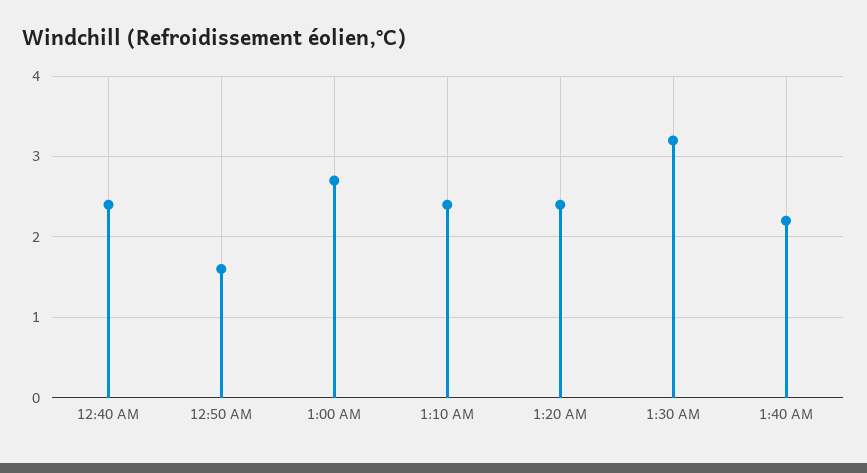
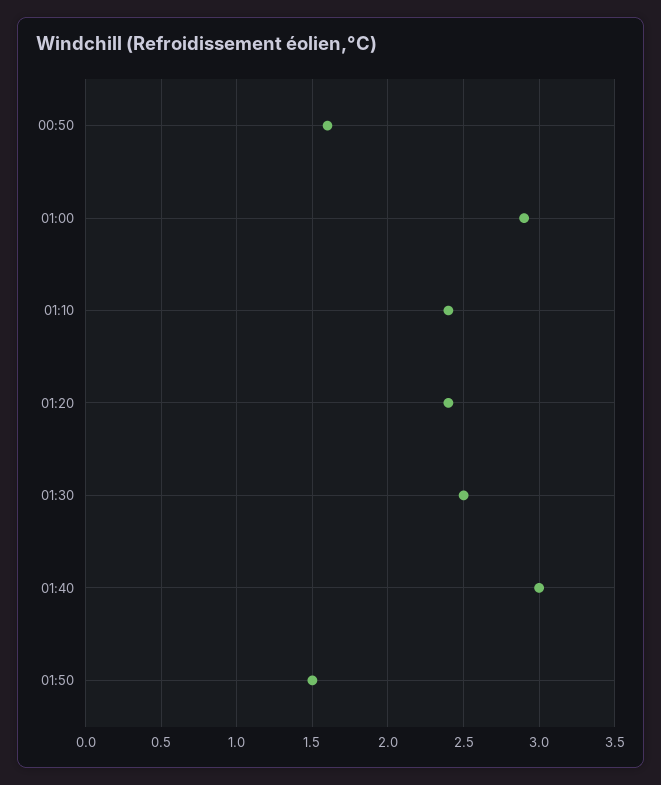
12:40 AM: 2.4 -> none
1:00 AM: 2.7 -> 2.9
1:30 AM: 3.2 -> 2.5
1:40 AM: 2.2 -> 3
01:50: none -> 1.5

